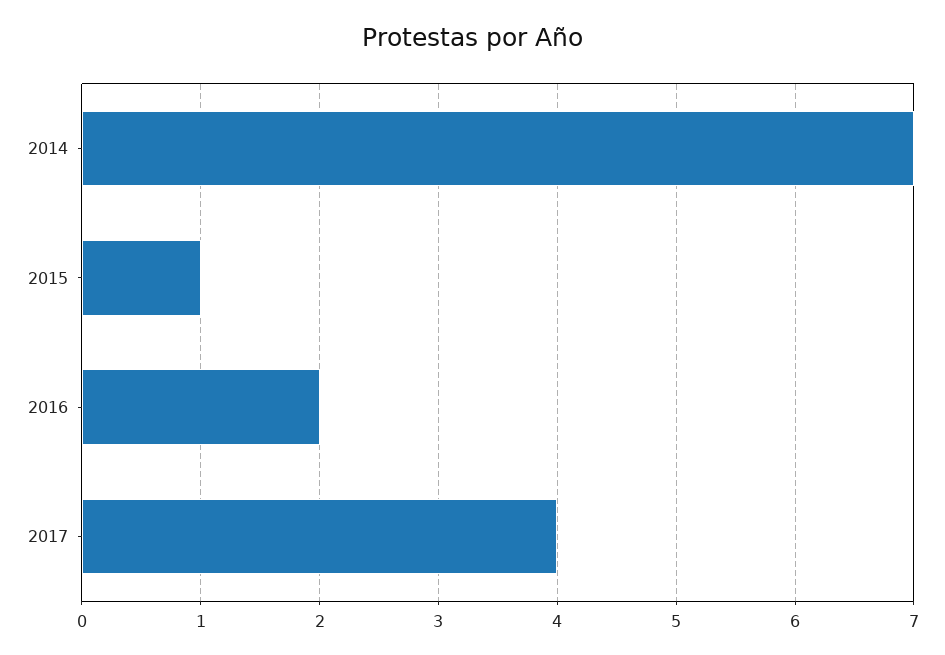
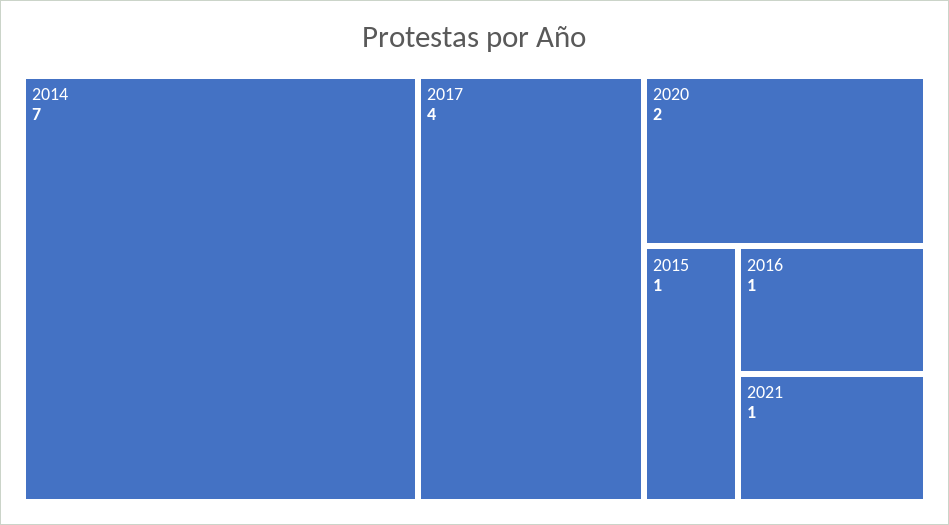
2016: 2 -> 1
2020: none -> 2
2021: none -> 1

